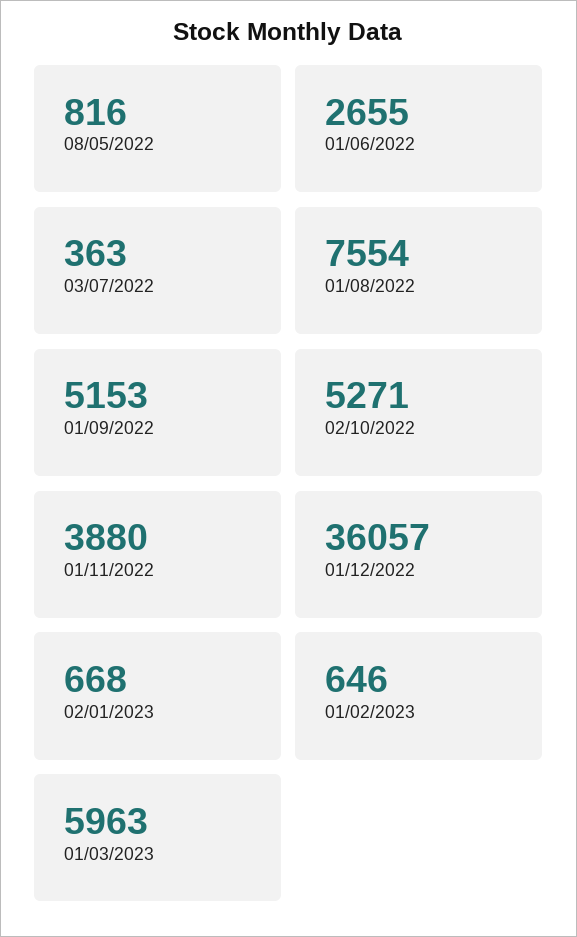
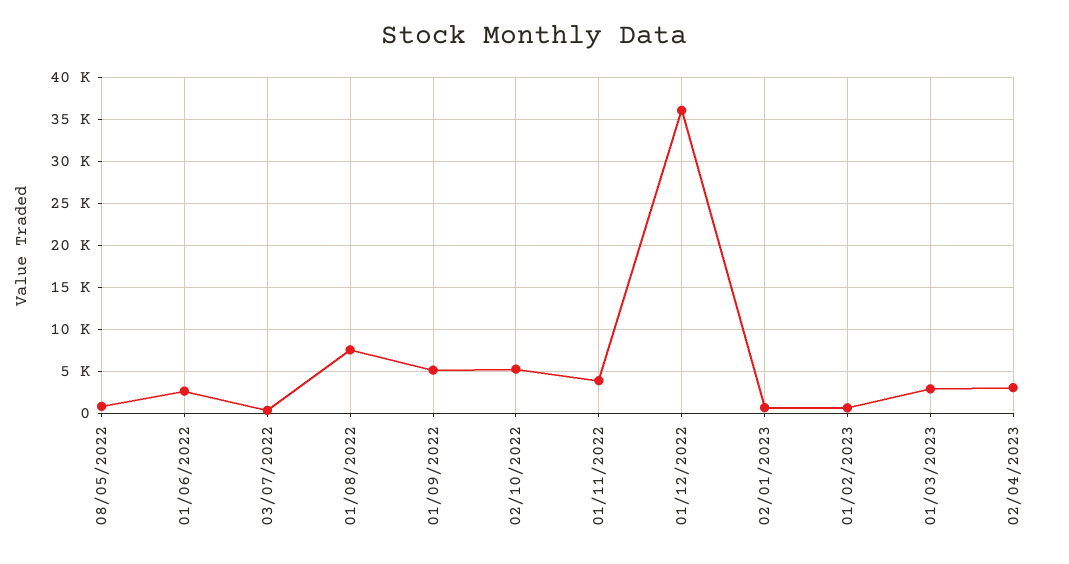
01/03/2023: 5963 -> 3000
02/04/2023: none -> 3000

